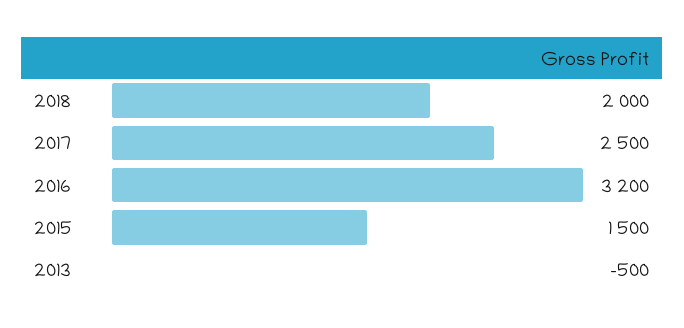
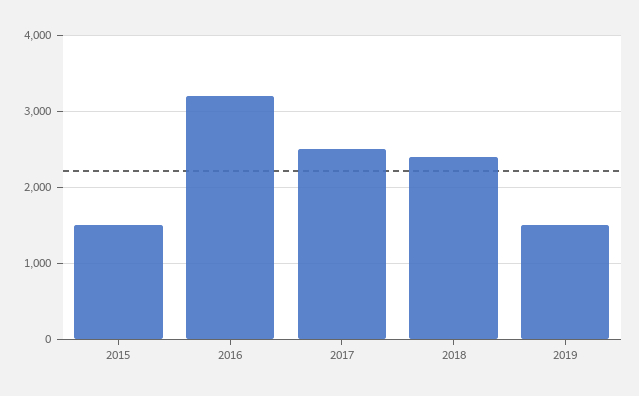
2018: 2000 -> 2400
2013: -500 -> none
2019: none -> 1500

